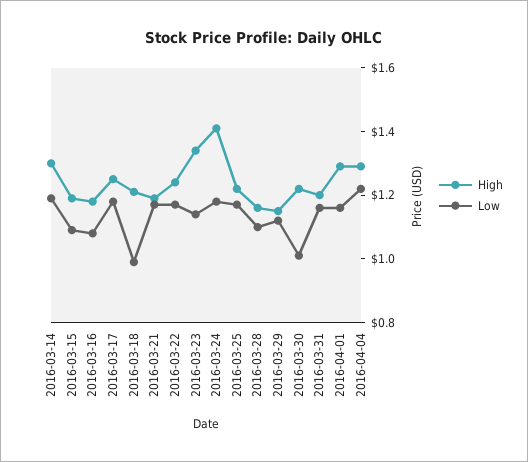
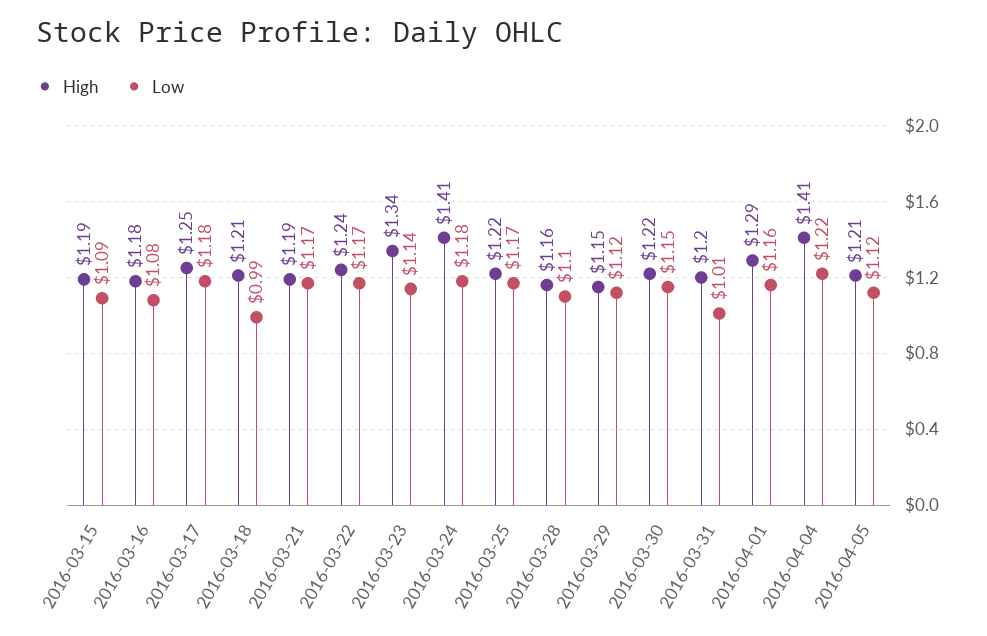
High, 2016-03-14: 1.3 -> none
Low, 2016-03-14: 1.2 -> none
Low, 2016-03-30: 1 -> 1.15
Low, 2016-03-31: 1.15 -> 1.01
High, 2016-04-04: 1.3 -> 1.41
High, 2016-04-05: none -> 1.21
Low, 2016-04-05: none -> 1.12

